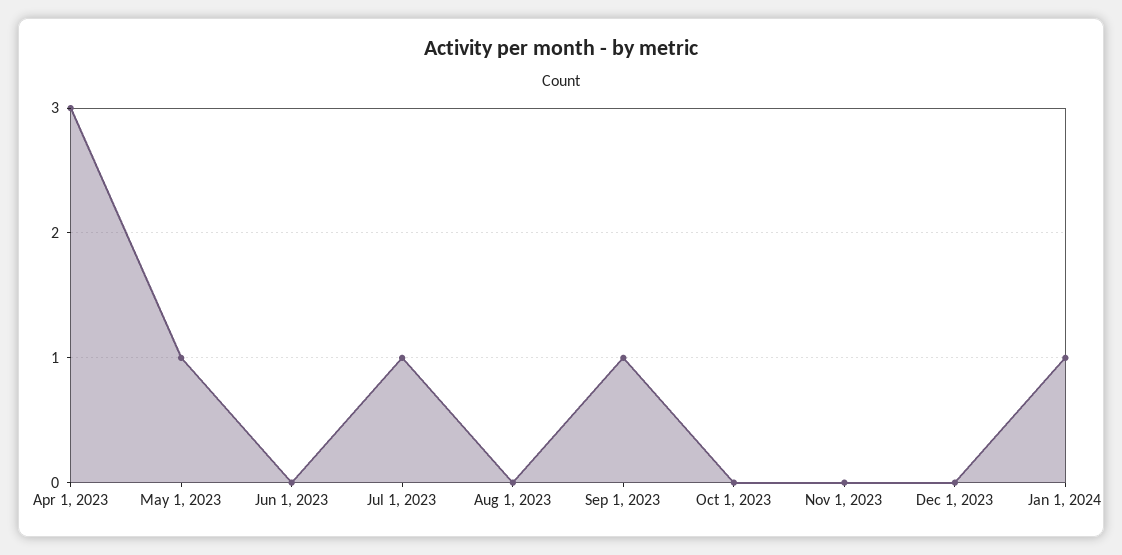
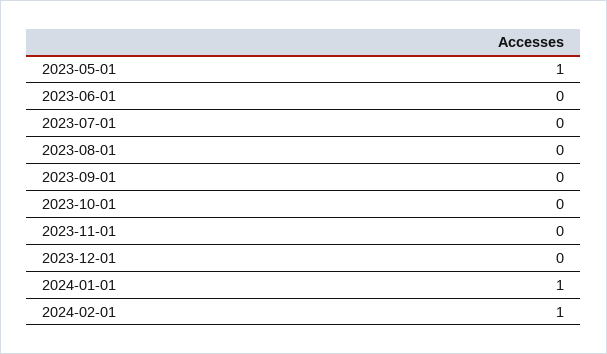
Apr 1, 2023: 3 -> none
Jul 1, 2023: 1 -> 0
Sep 1, 2023: 1 -> 0
2024-02-01: none -> 1

